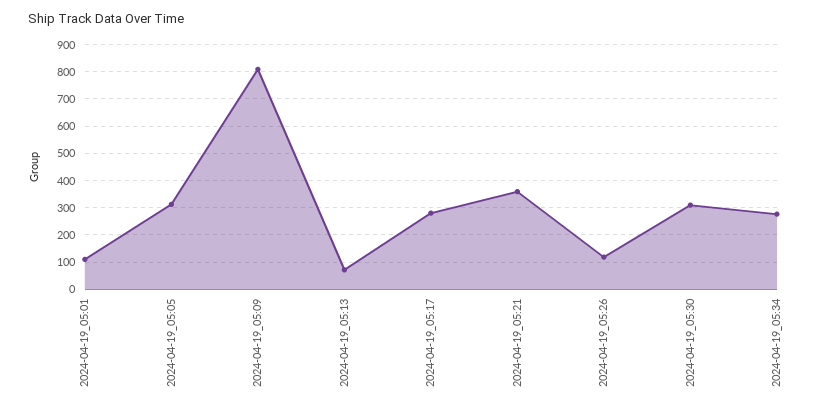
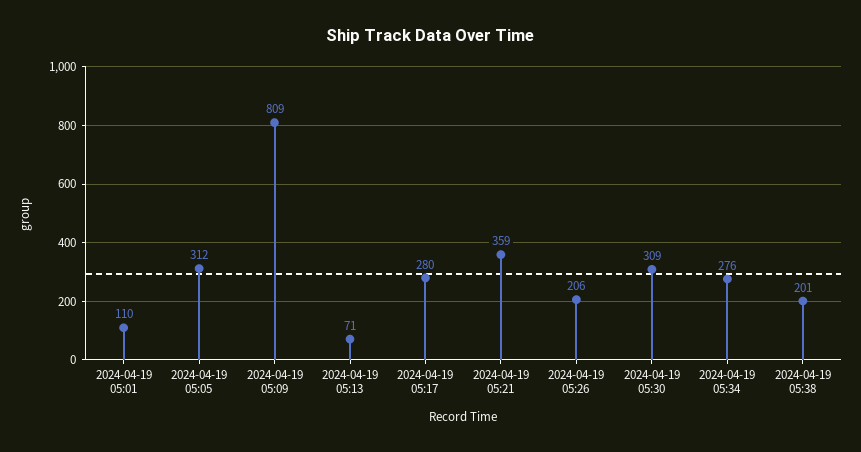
2024-04-19_05:26: 125 -> 206
2024-04-19 05:38: none -> 201

